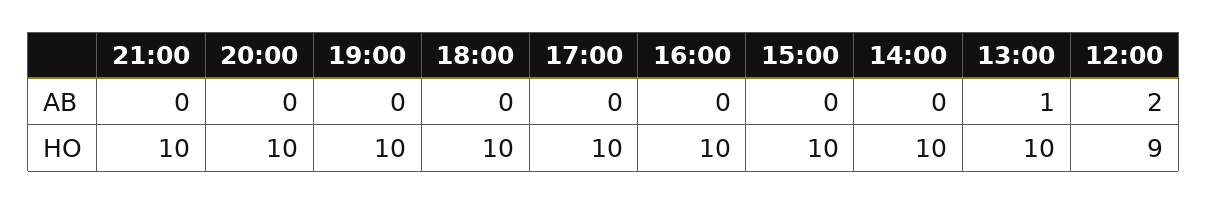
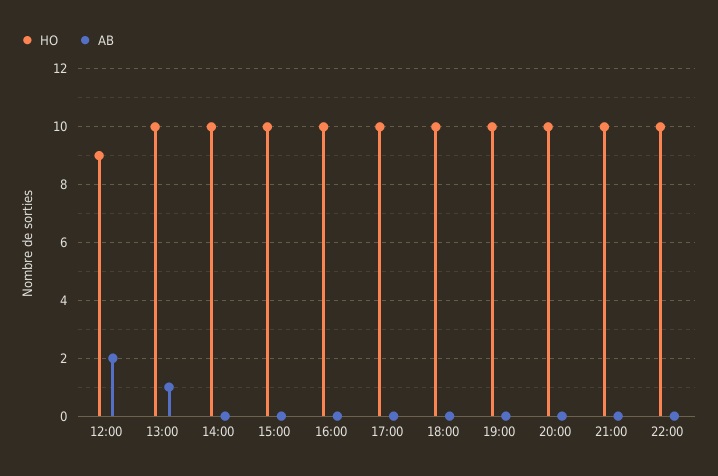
HO, 22:00: none -> 10
AB, 22:00: none -> 0

